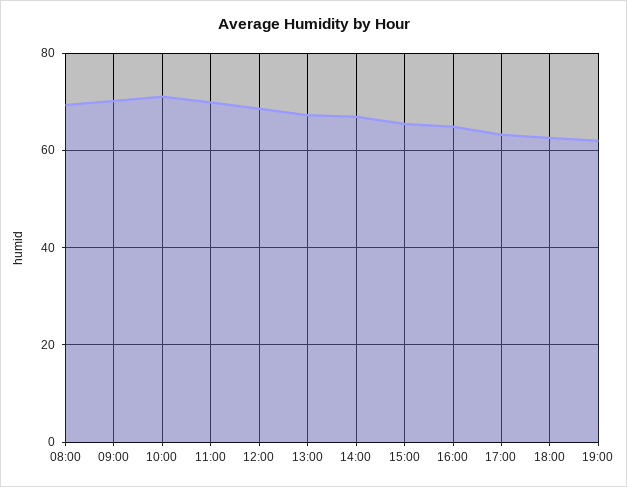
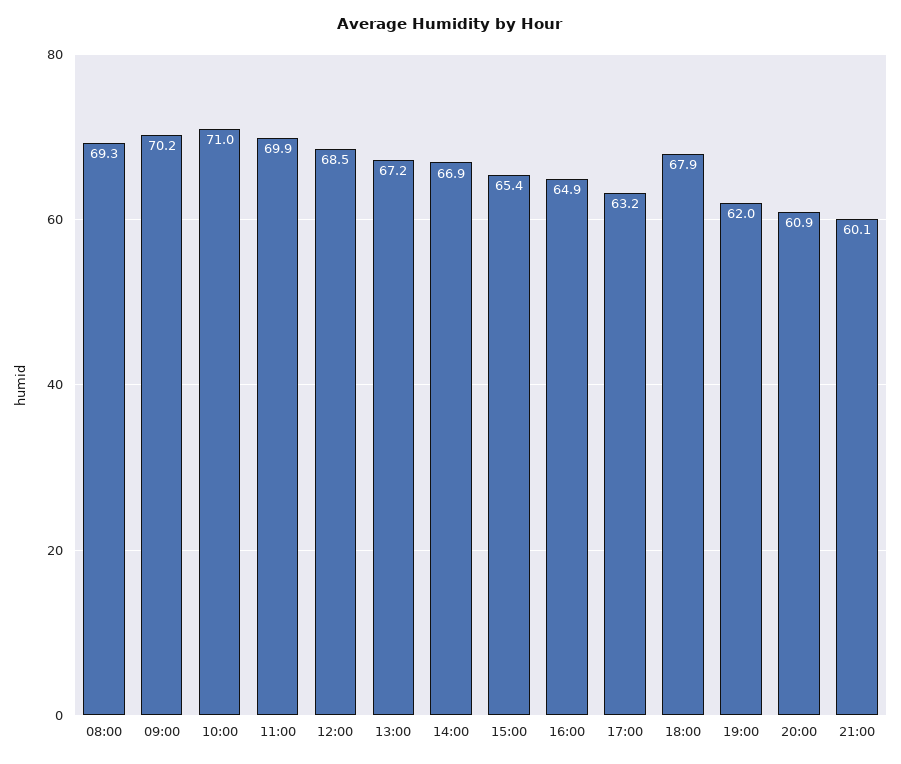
18:00: 62 -> 67.9
20:00: none -> 60.9
21:00: none -> 60.1

